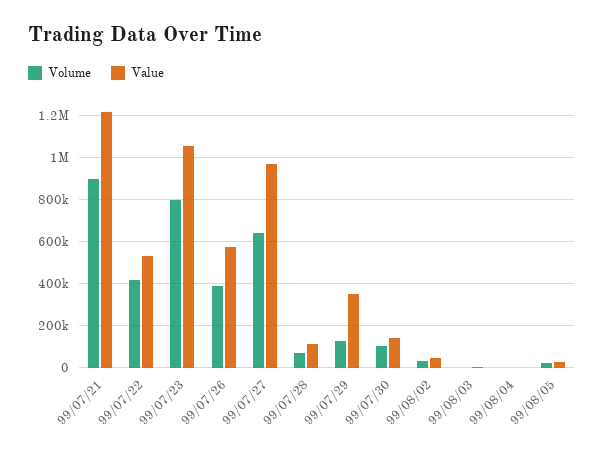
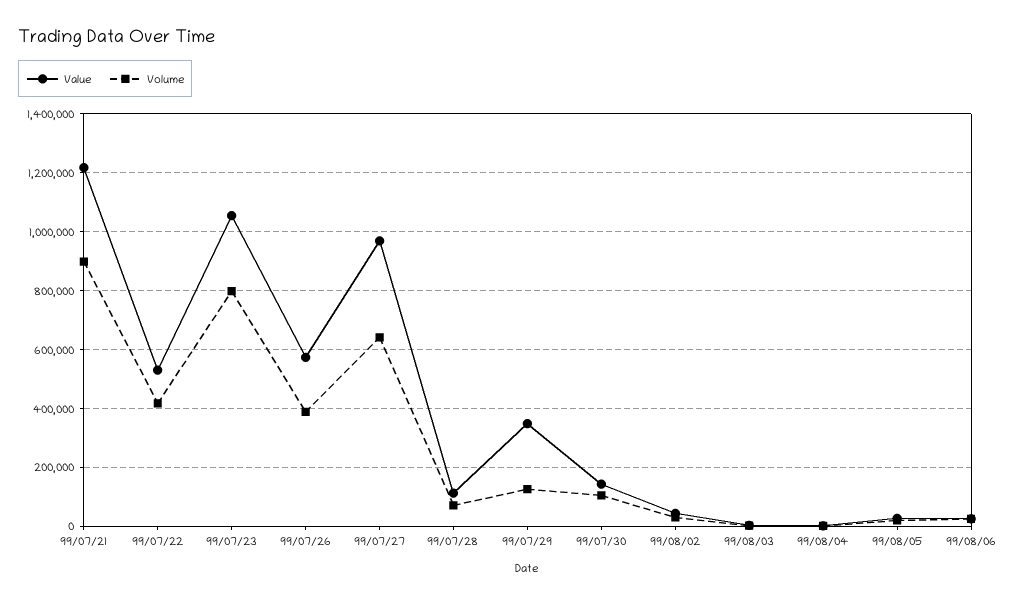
Value, 99/08/06: none -> 25000
Volume, 99/08/06: none -> 25000

